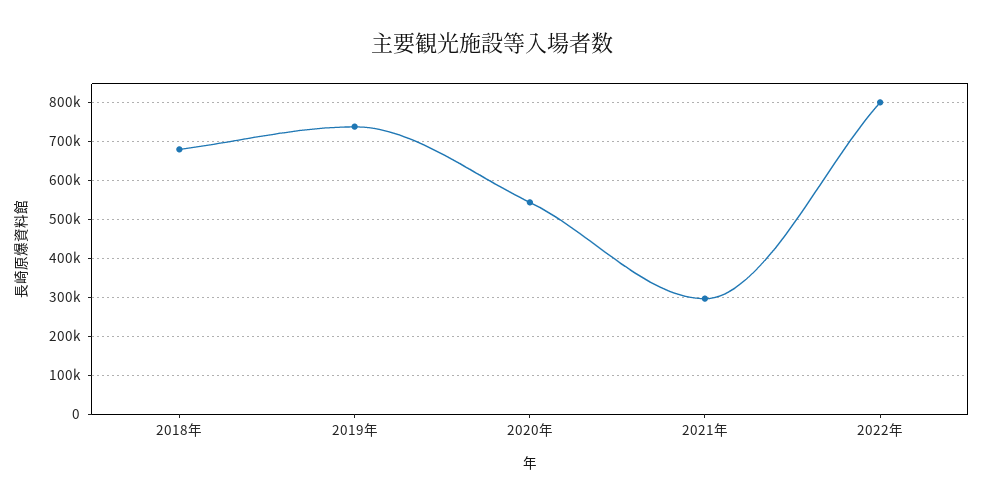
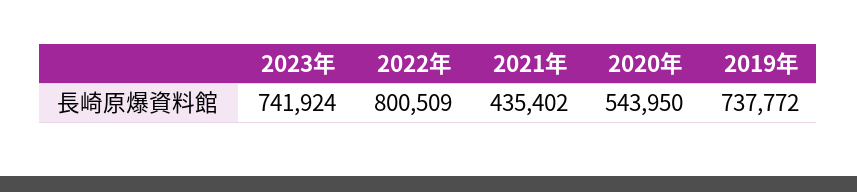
2018年: 680000 -> none
2021年: 300000 -> 435402
2023年: none -> 741924

